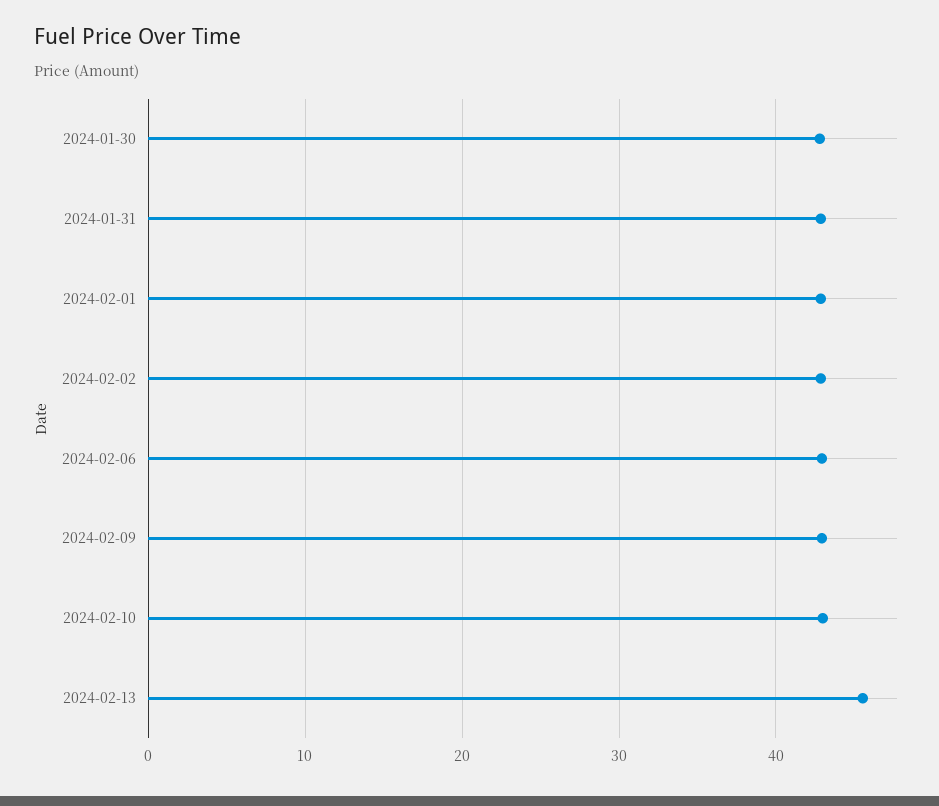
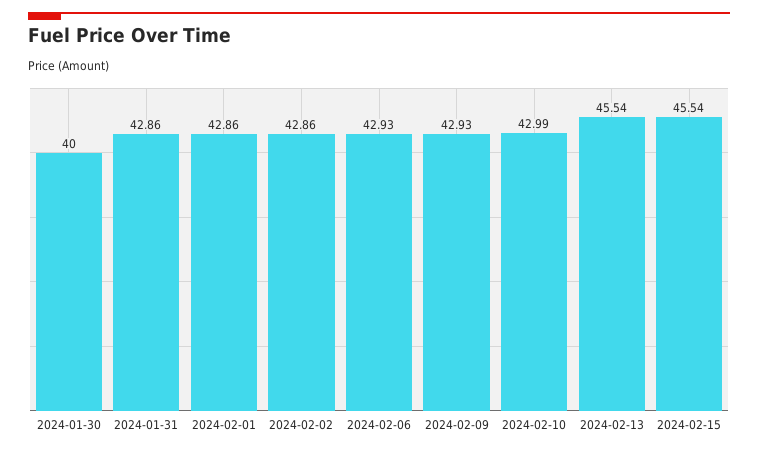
2024-01-30: 43 -> 40
2024-02-15: none -> 45.54

